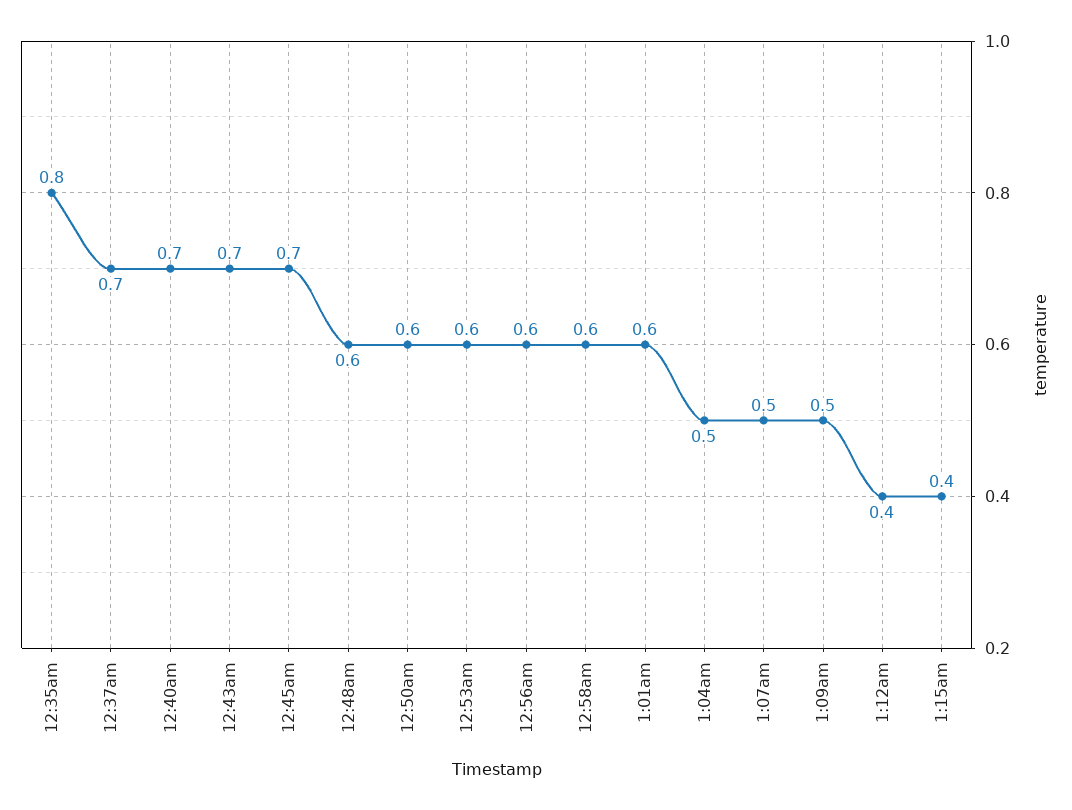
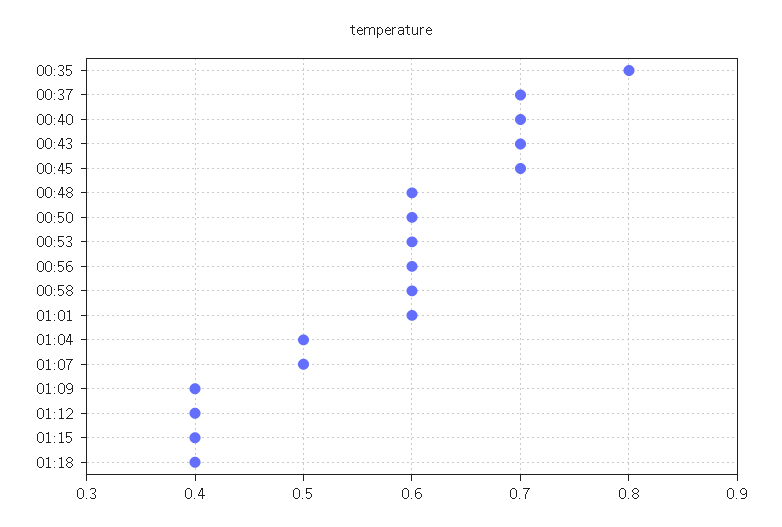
1:09am: 0.5 -> 0.4
01:18: none -> 0.4

